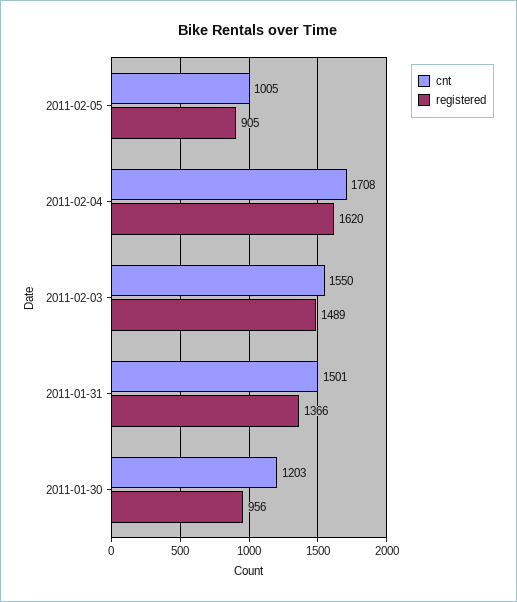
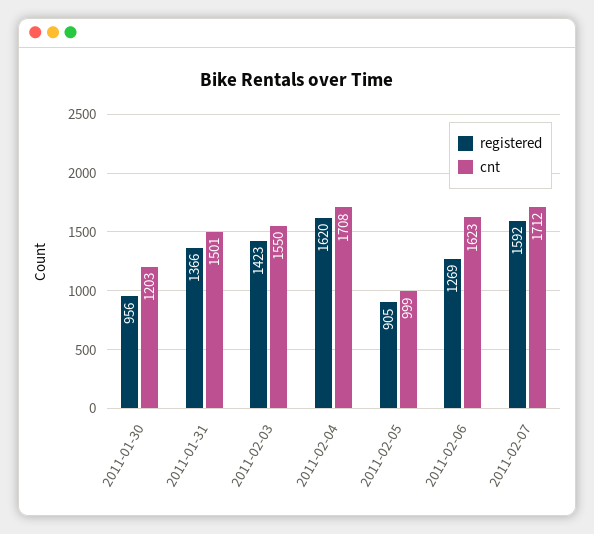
cnt, 2011-02-05: 1005 -> 999
registered, 2011-02-03: 1489 -> 1423
registered, 2011-02-06: none -> 1269
cnt, 2011-02-06: none -> 1623
registered, 2011-02-07: none -> 1592
cnt, 2011-02-07: none -> 1712

